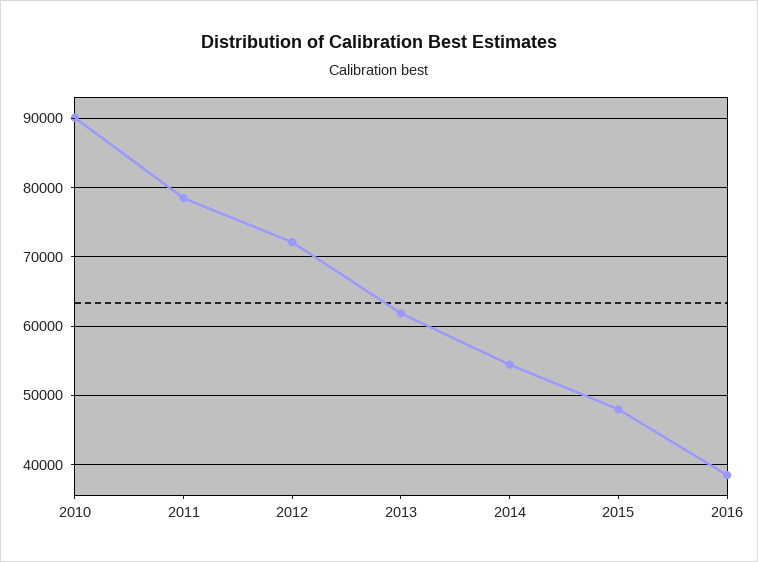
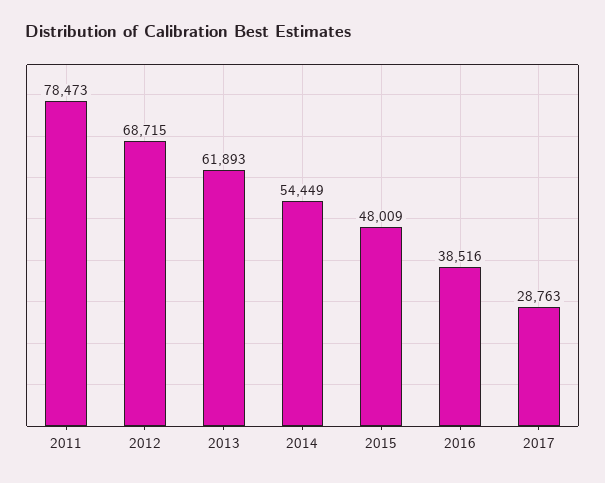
2010: 90000 -> none
2012: 72000 -> 68715
2017: none -> 28763

